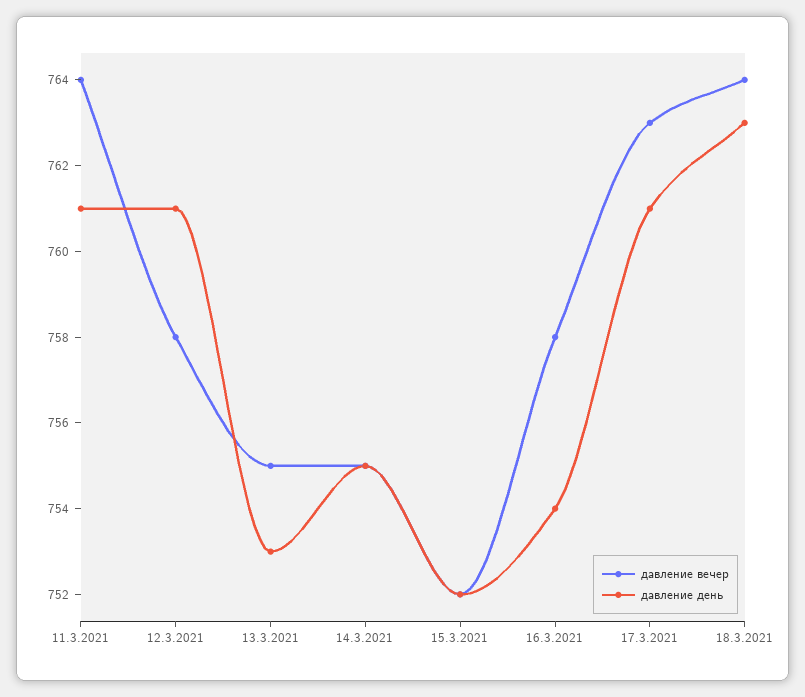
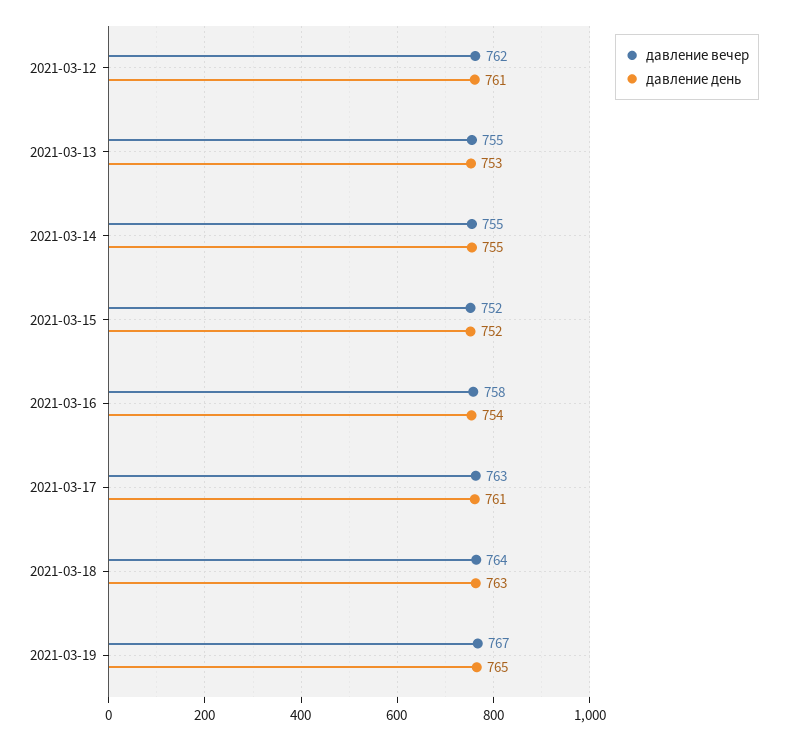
давление вечер, 11.3.2021: 764 -> none
давление день, 11.3.2021: 761 -> none
давление вечер, 12.3.2021: 758 -> 762
давление вечер, 2021-03-19: none -> 767
давление день, 2021-03-19: none -> 765

